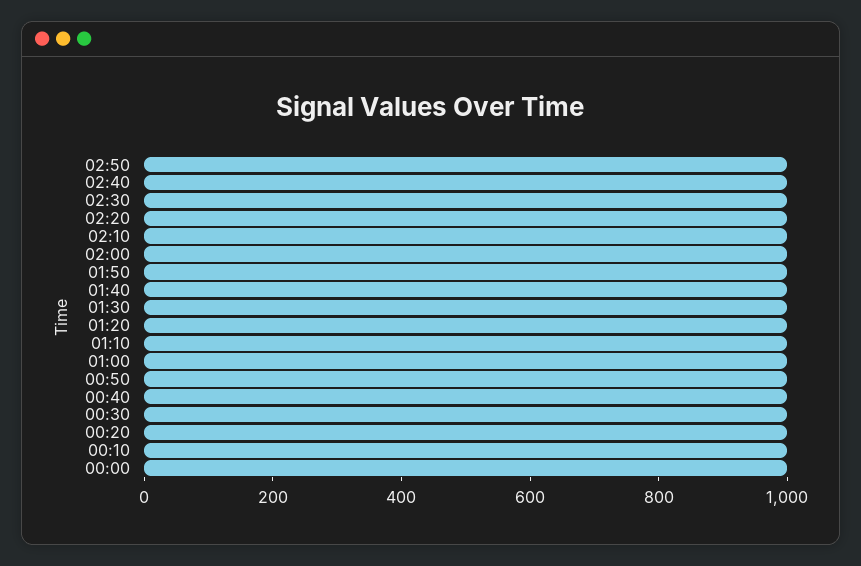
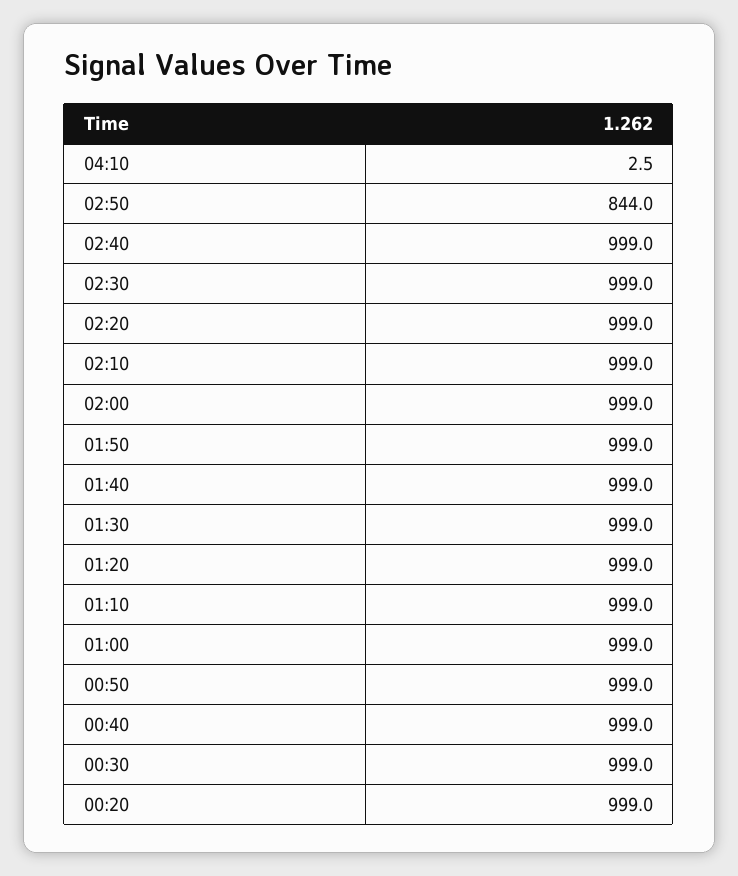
02:50: 1000 -> 844
00:10: 1000 -> none
00:00: 1000 -> none
04:10: none -> 2.5

